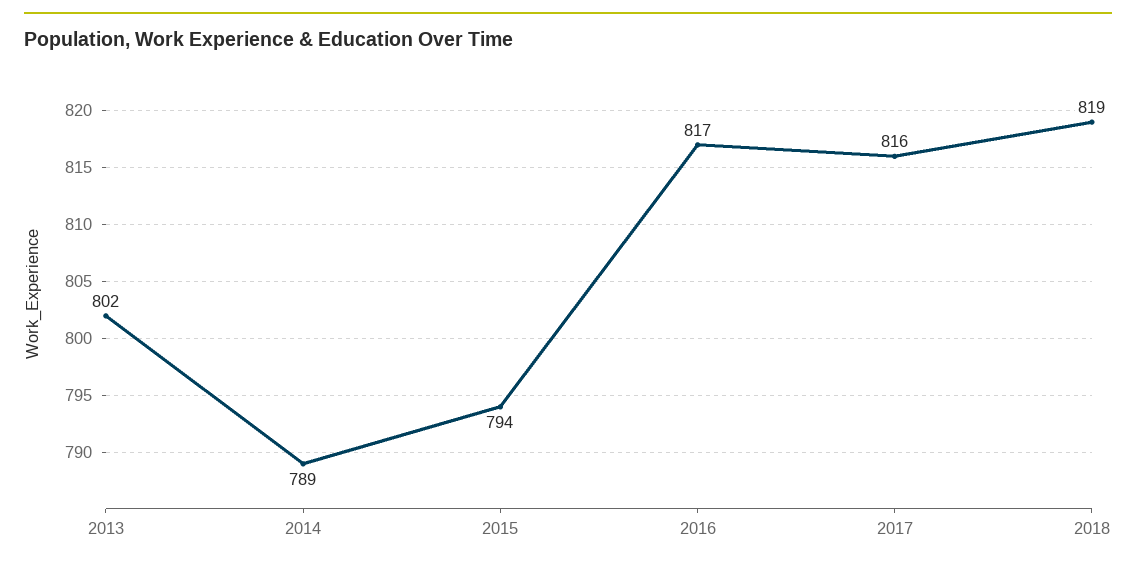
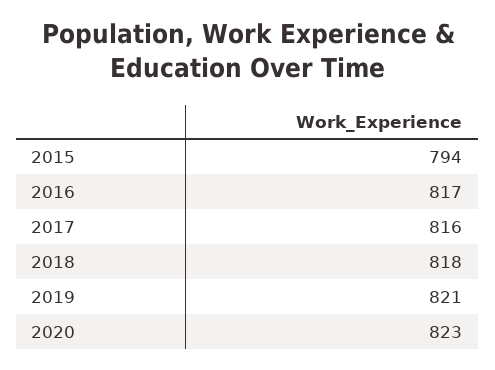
2013: 802 -> none
2014: 789 -> none
2018: 819 -> 818
2019: none -> 821
2020: none -> 823

